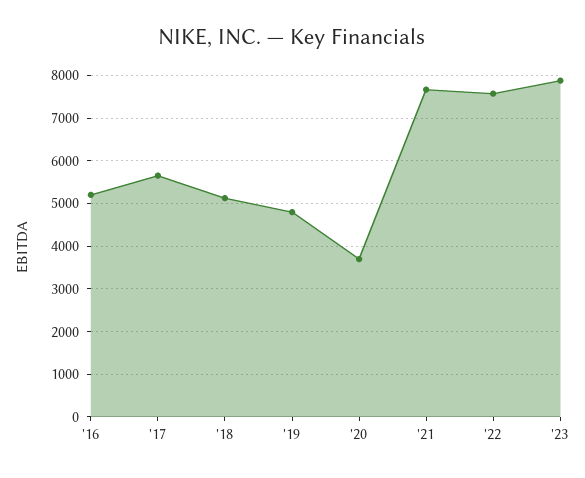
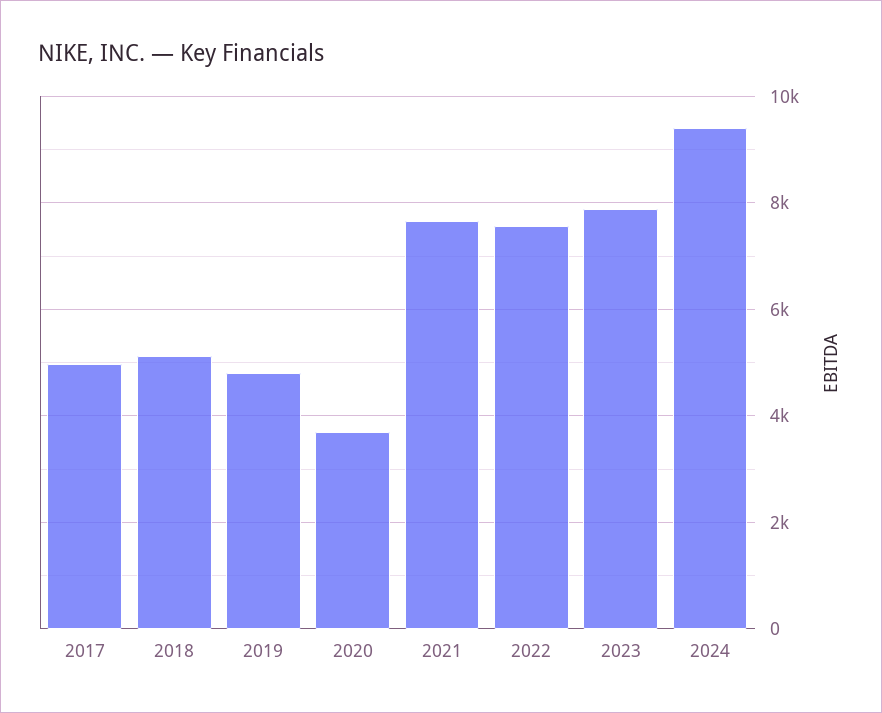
'16: 5200 -> none
'17: 5600 -> 5000
2024: none -> 9400

